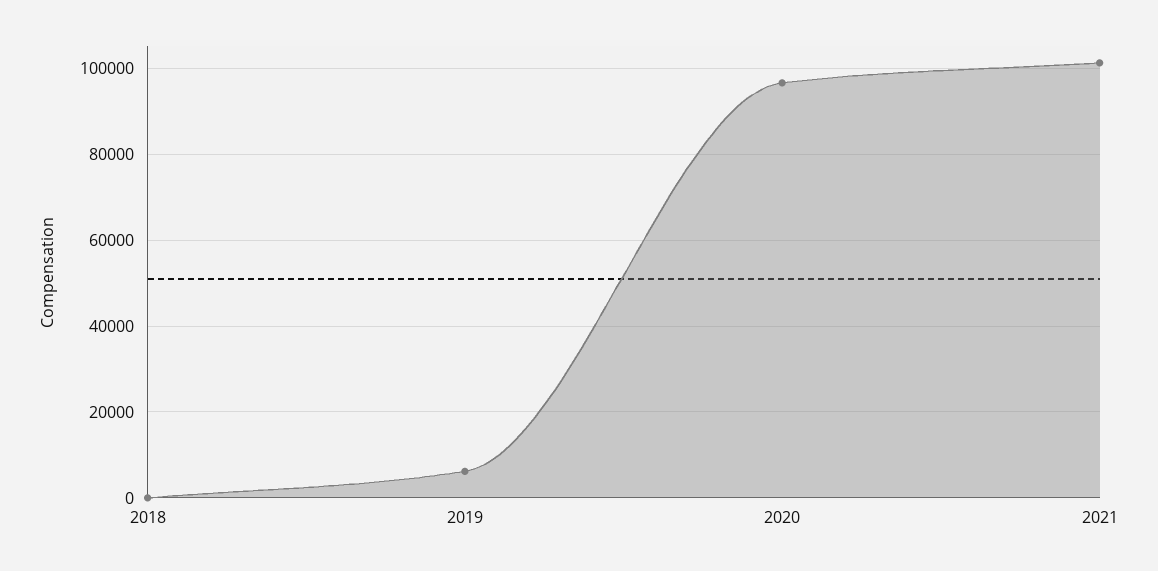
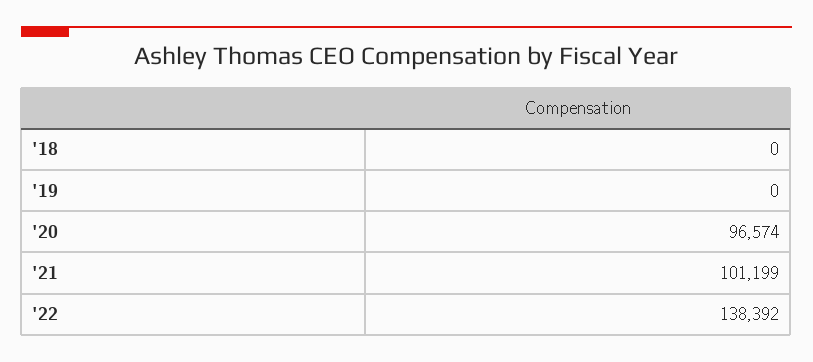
2019: 6000 -> 0
'22: none -> 138392

